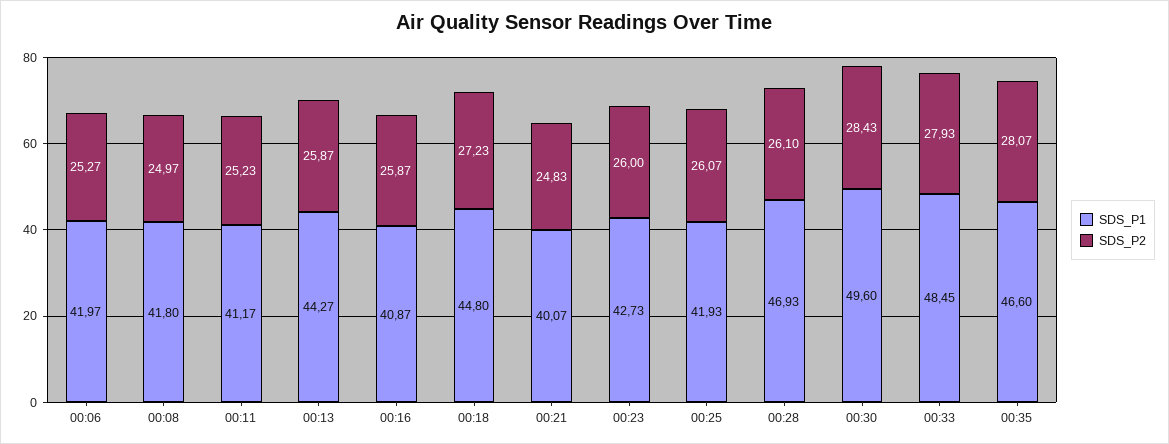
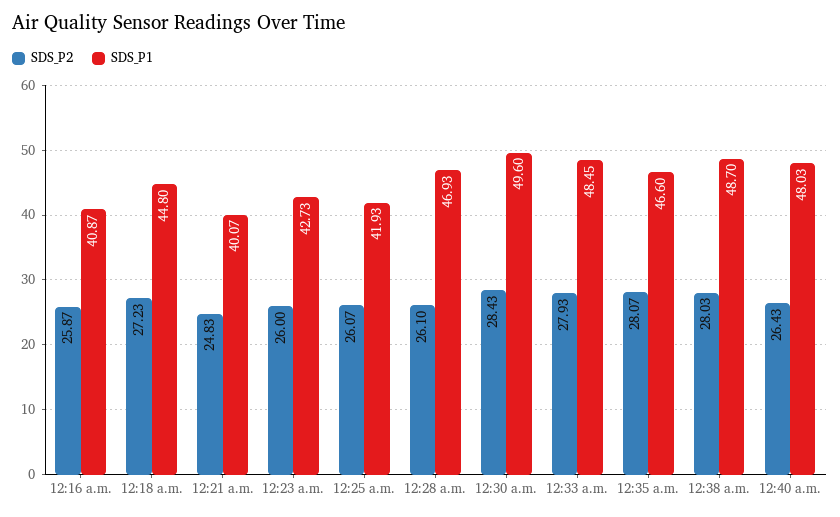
SDS_P1, 00:06: 41.97 -> none
SDS_P2, 00:06: 25.27 -> none
SDS_P1, 00:08: 41.8 -> none
SDS_P2, 00:08: 24.97 -> none
SDS_P1, 00:11: 41.17 -> none
SDS_P2, 00:11: 25.23 -> none
SDS_P1, 00:13: 44.27 -> none
SDS_P2, 00:13: 25.87 -> none
SDS_P2, 12:38 a.m.: none -> 28.03
SDS_P1, 12:38 a.m.: none -> 48.7
SDS_P2, 12:40 a.m.: none -> 26.43
SDS_P1, 12:40 a.m.: none -> 48.03

